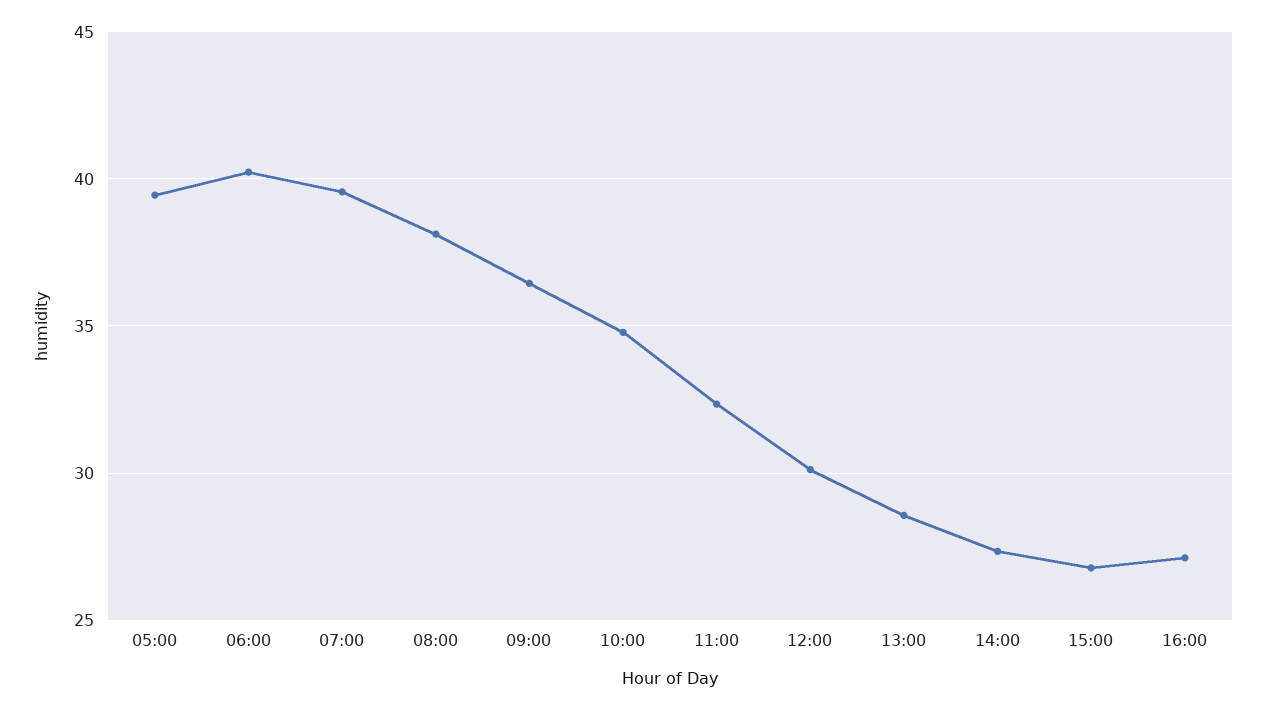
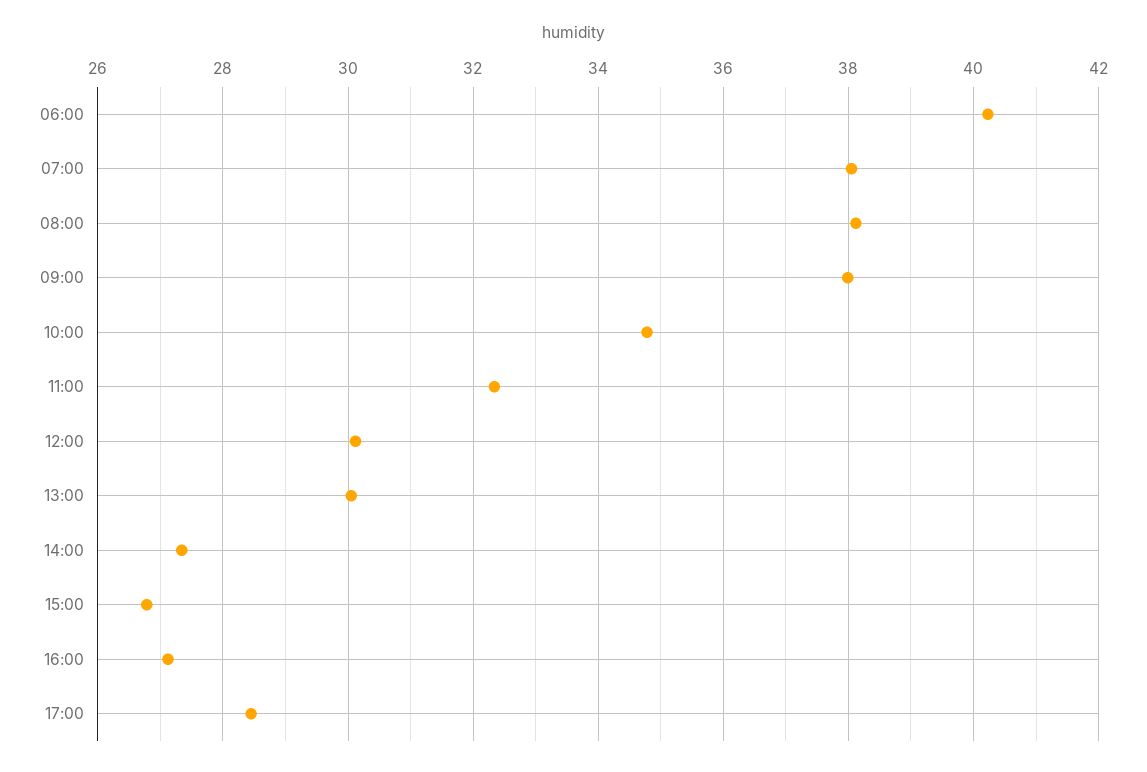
05:00: 39.5 -> none
07:00: 39.5 -> 38
09:00: 36.5 -> 38
13:00: 28.5 -> 30
17:00: none -> 28.4

